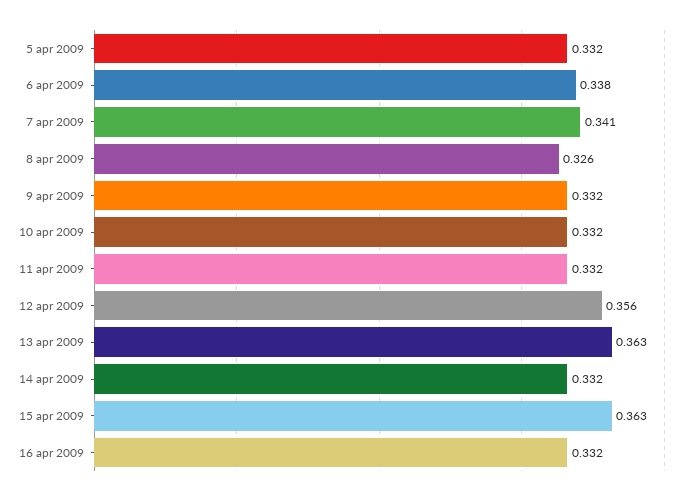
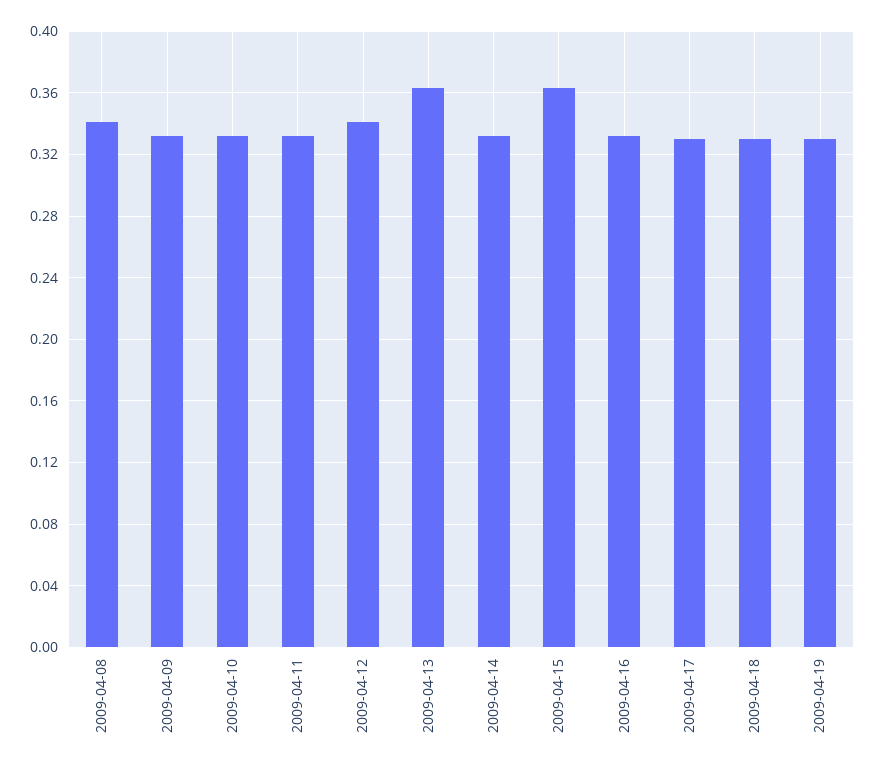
5 apr 2009: 0.332 -> none
6 apr 2009: 0.338 -> none
7 apr 2009: 0.341 -> none
8 apr 2009: 0.326 -> 0.34
12 apr 2009: 0.356 -> 0.34
2009-04-17: none -> 0.33
2009-04-18: none -> 0.33
2009-04-19: none -> 0.33

